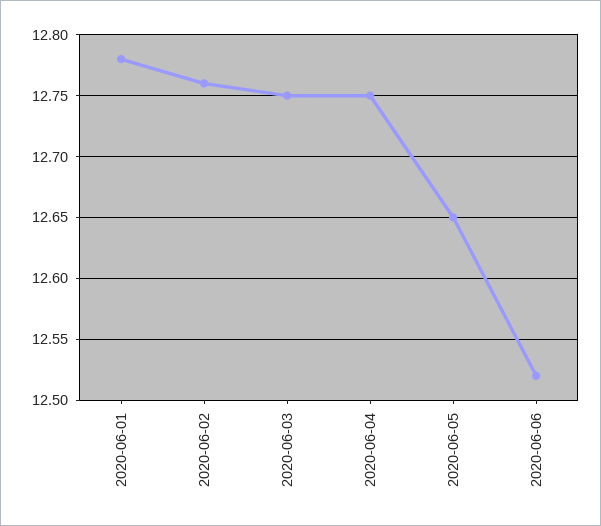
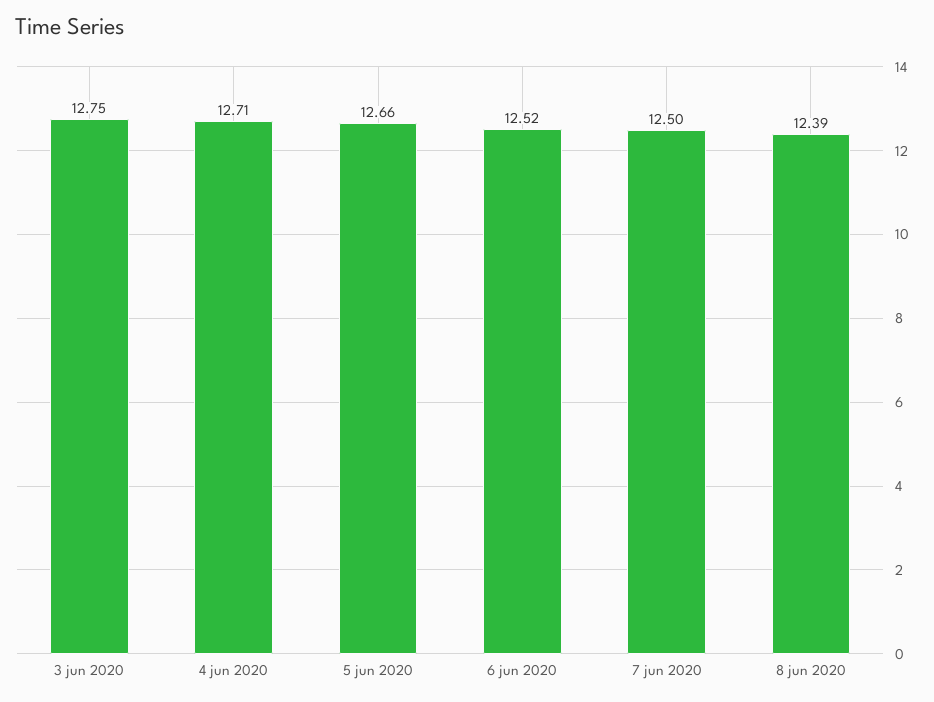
2020-06-01: 12.78 -> none
2020-06-02: 12.76 -> none
2020-06-04: 12.75 -> 12.71
2020-06-05: 12.65 -> 12.66
7 jun 2020: none -> 12.5
8 jun 2020: none -> 12.39

